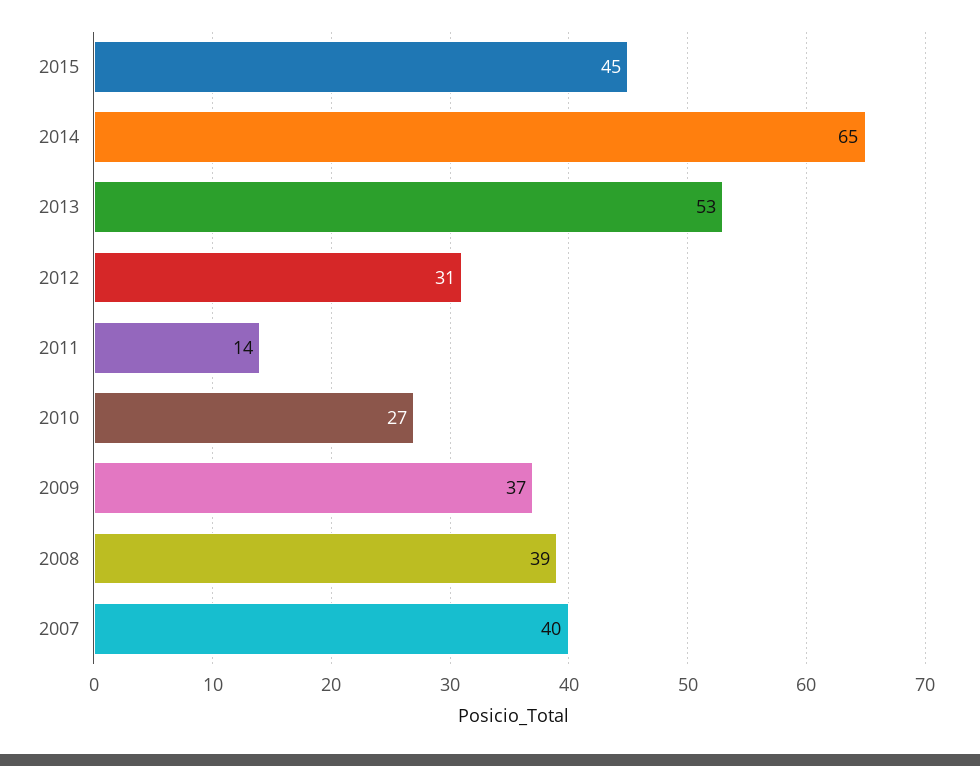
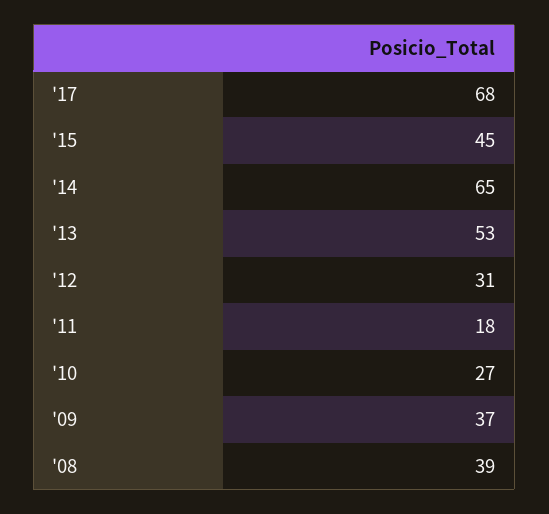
2011: 14 -> 18
2007: 40 -> none
'17: none -> 68

